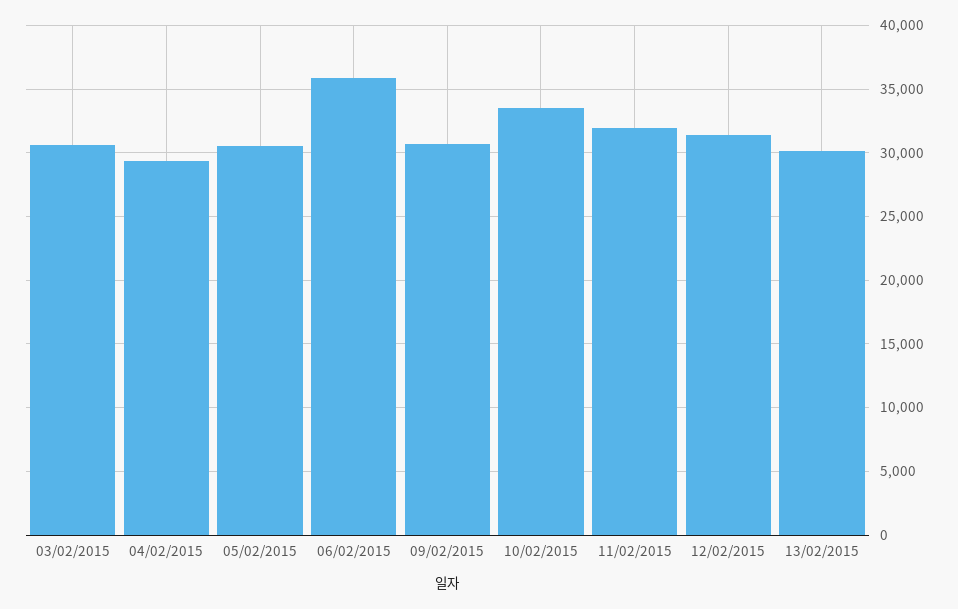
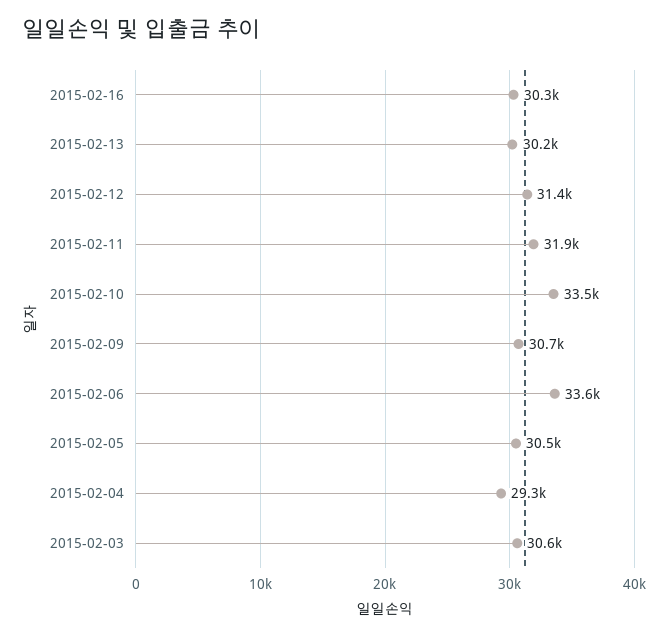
06/02/2015: 36000 -> 33600
2015-02-16: none -> 30300

